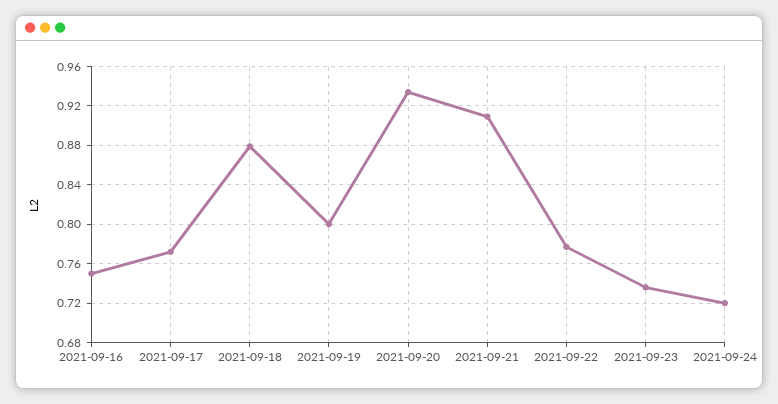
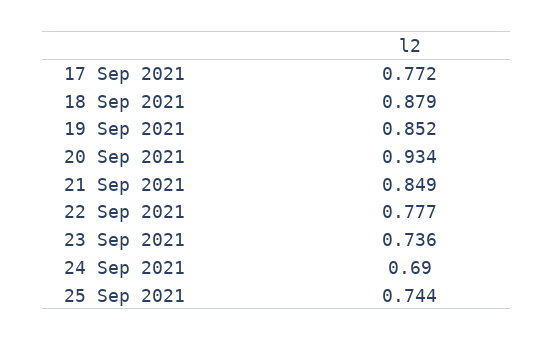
2021-09-16: 0.75 -> none
2021-09-19: 0.8 -> 0.852
2021-09-21: 0.91 -> 0.849
2021-09-24: 0.72 -> 0.69
25 Sep 2021: none -> 0.744

